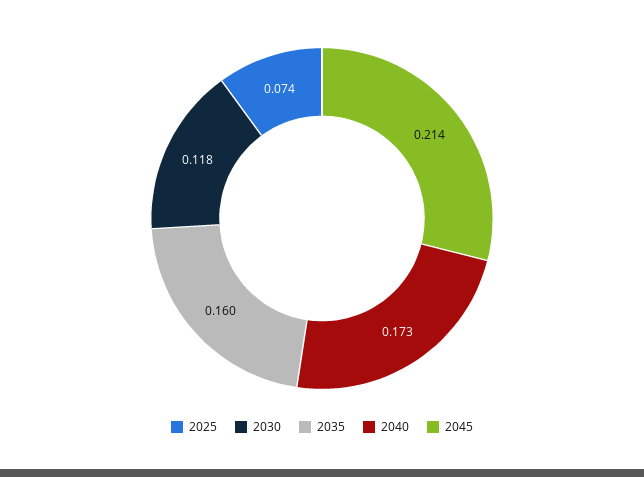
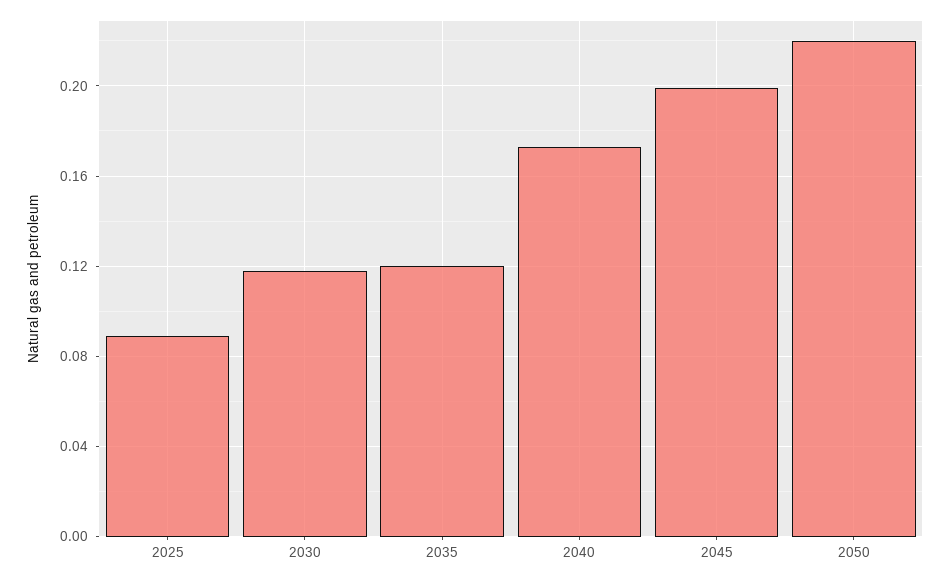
2025: 0.074 -> 0.09
2035: 0.16 -> 0.12
2045: 0.214 -> 0.2
2050: none -> 0.22

